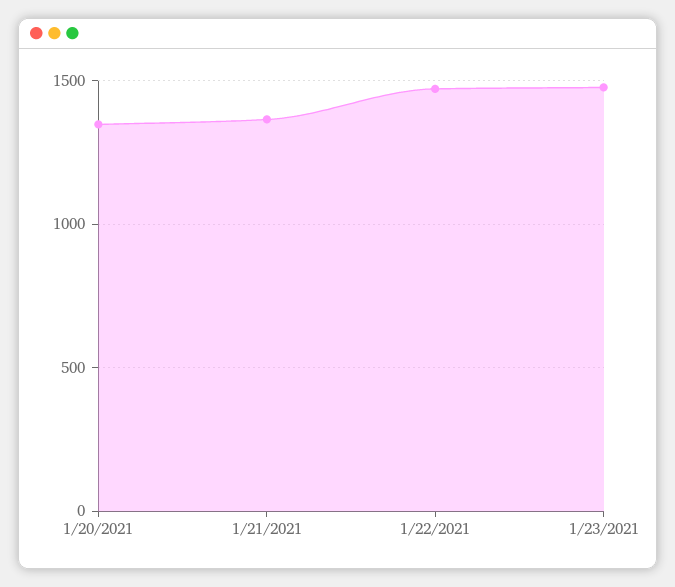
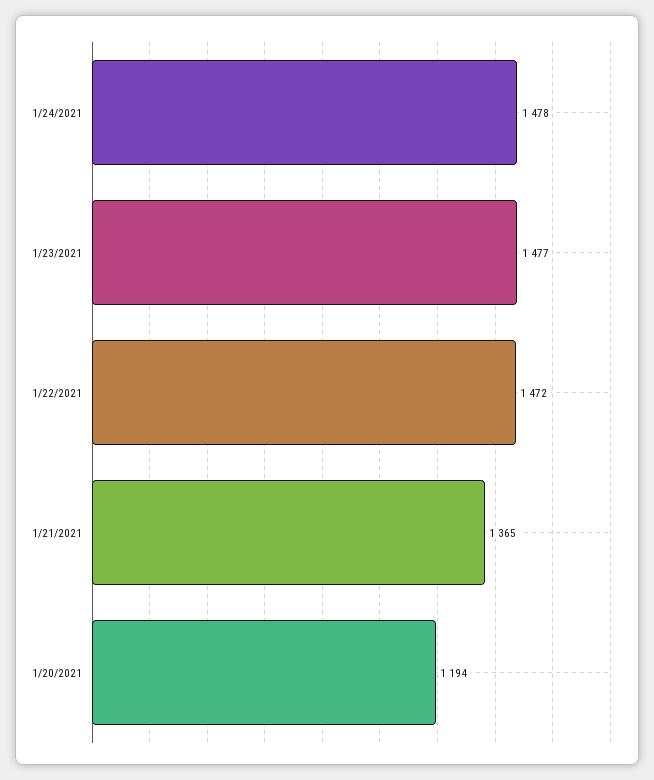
1/20/2021: 1350 -> 1194
1/24/2021: none -> 1478

